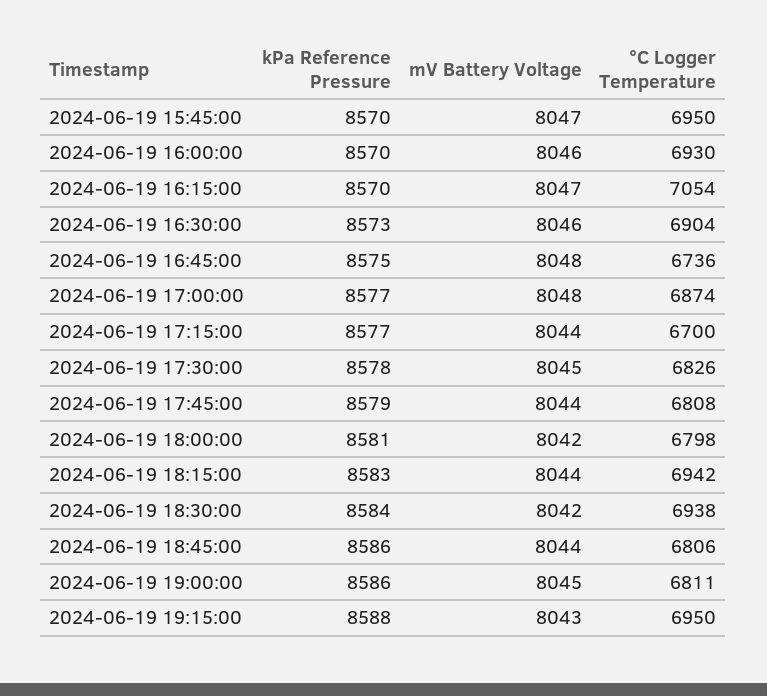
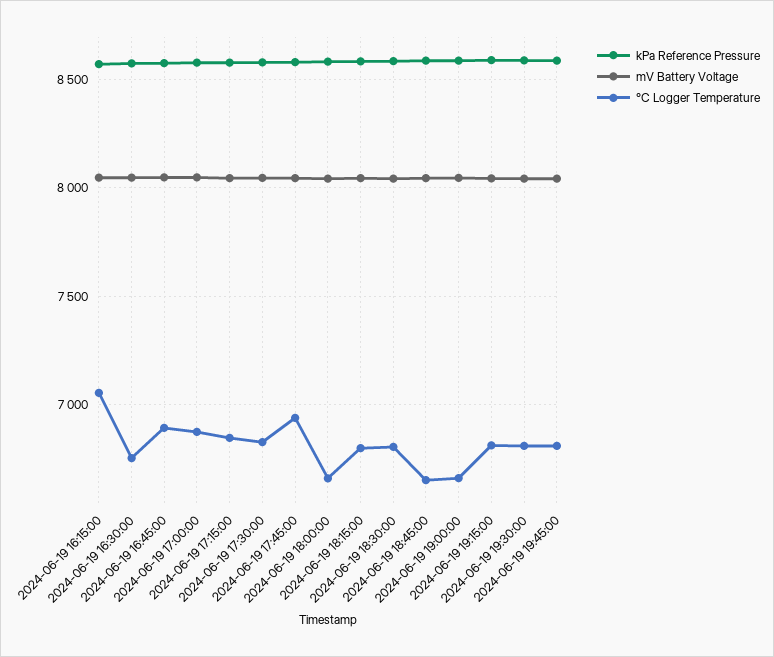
kPa Reference Pressure, 2024-06-19 15:45:00: 8570 -> none
mV Battery Voltage, 2024-06-19 15:45:00: 8047 -> none
°C Logger Temperature, 2024-06-19 15:45:00: 6950 -> none
kPa Reference Pressure, 2024-06-19 16:00:00: 8570 -> none
mV Battery Voltage, 2024-06-19 16:00:00: 8046 -> none
°C Logger Temperature, 2024-06-19 16:00:00: 6930 -> none
°C Logger Temperature, 2024-06-19 16:30:00: 6904 -> 6750
°C Logger Temperature, 2024-06-19 16:45:00: 6736 -> 6900
°C Logger Temperature, 2024-06-19 17:15:00: 6700 -> 6850
°C Logger Temperature, 2024-06-19 17:45:00: 6808 -> 6950
°C Logger Temperature, 2024-06-19 18:00:00: 6798 -> 6650
°C Logger Temperature, 2024-06-19 18:15:00: 6942 -> 6800
°C Logger Temperature, 2024-06-19 18:30:00: 6938 -> 6800
°C Logger Temperature, 2024-06-19 18:45:00: 6806 -> 6650
°C Logger Temperature, 2024-06-19 19:00:00: 6811 -> 6650
°C Logger Temperature, 2024-06-19 19:15:00: 6950 -> 6800
kPa Reference Pressure, 2024-06-19 19:30:00: none -> 8600
mV Battery Voltage, 2024-06-19 19:30:00: none -> 8050
°C Logger Temperature, 2024-06-19 19:30:00: none -> 6800
kPa Reference Pressure, 2024-06-19 19:45:00: none -> 8600
mV Battery Voltage, 2024-06-19 19:45:00: none -> 8050
°C Logger Temperature, 2024-06-19 19:45:00: none -> 6800

